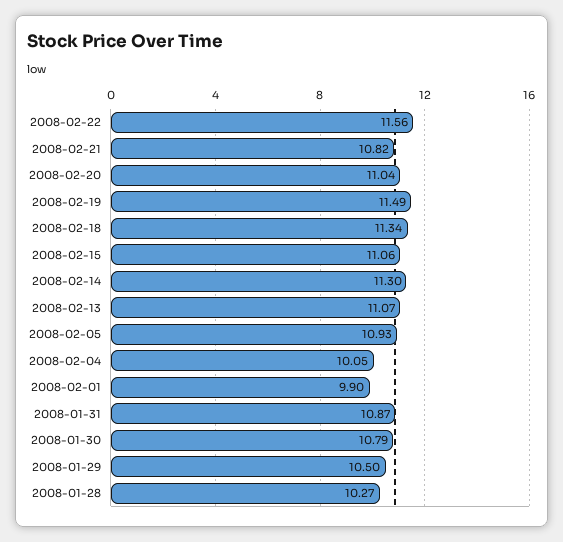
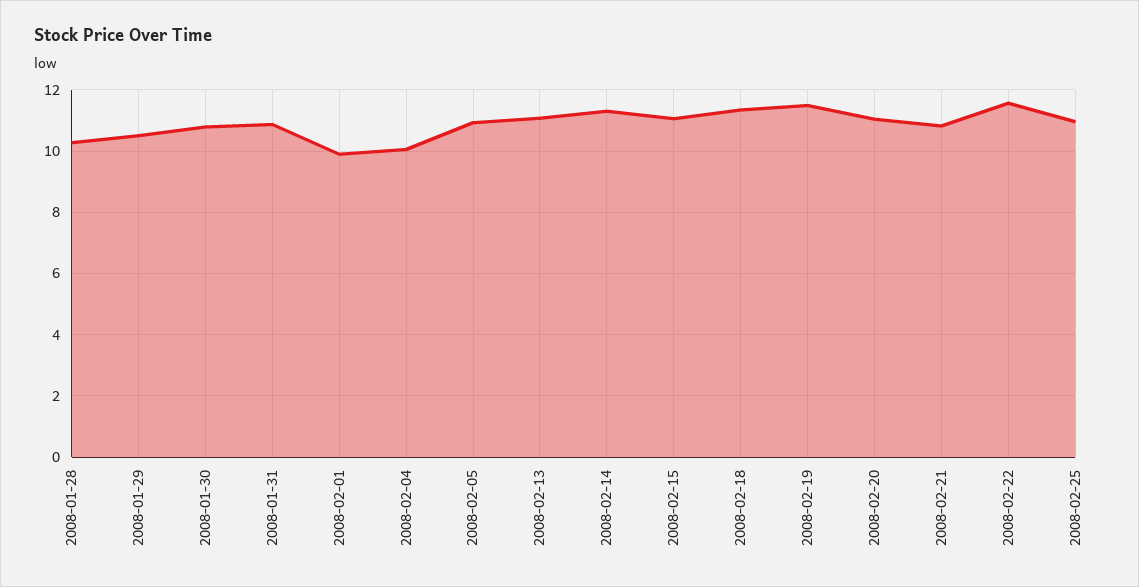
2008-02-25: none -> 11

